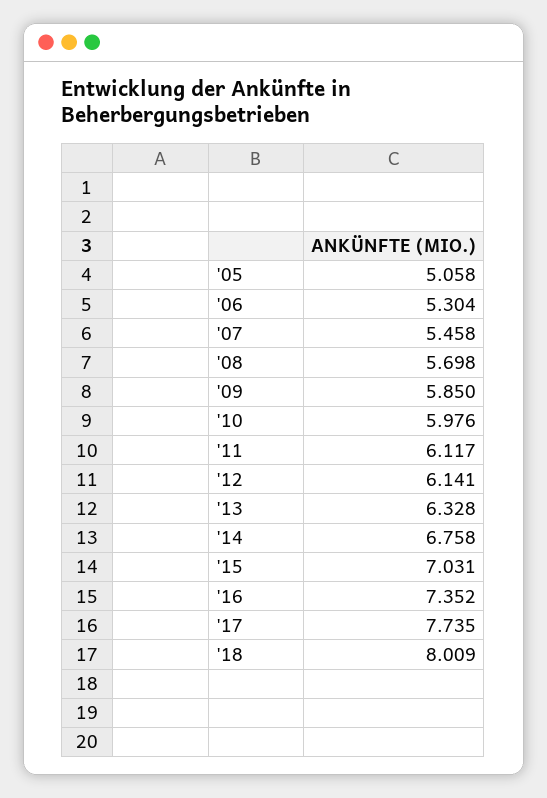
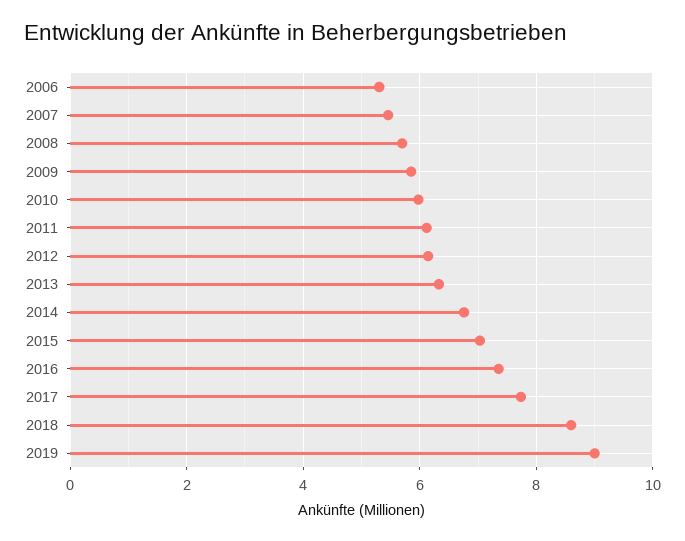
'05: 5.058 -> none
'18: 8.009 -> 8.6
2019: none -> 9

